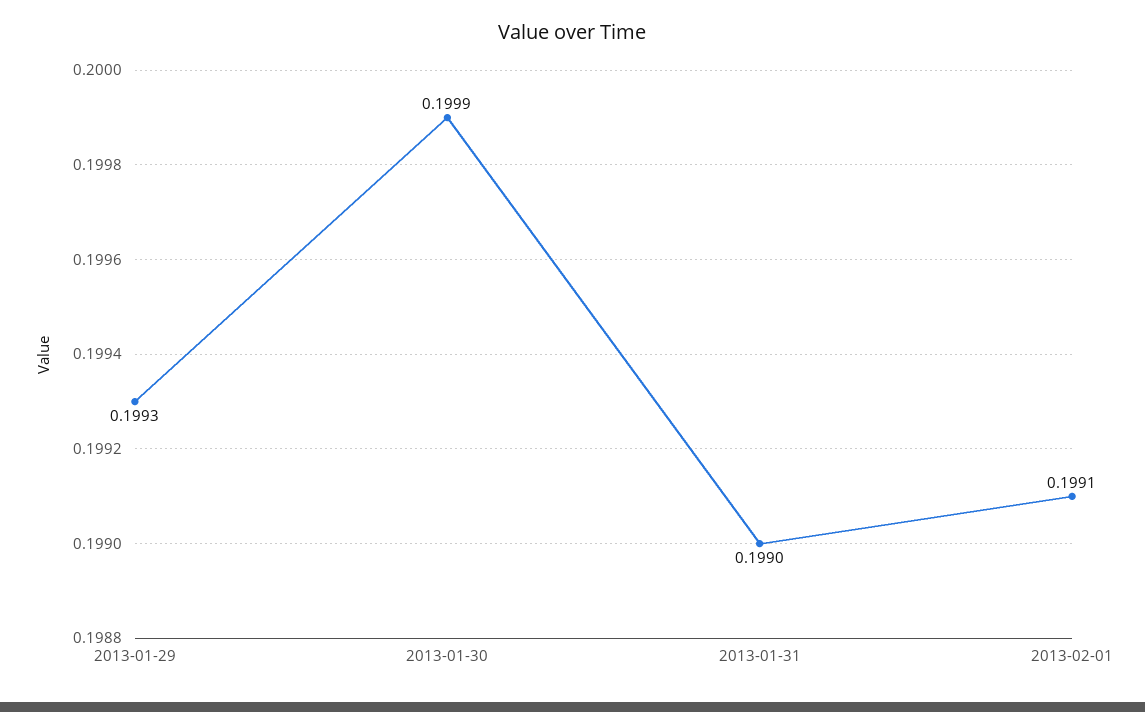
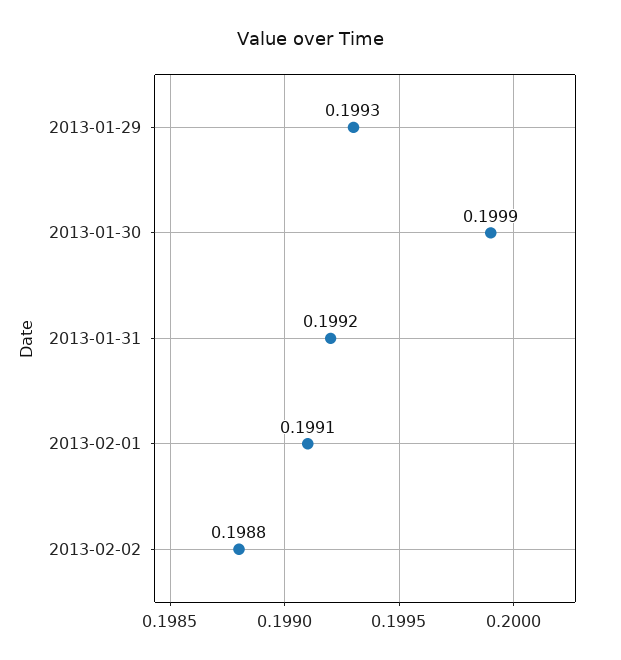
2013-01-31: 0.199 -> 0.1992
2013-02-02: none -> 0.1988

